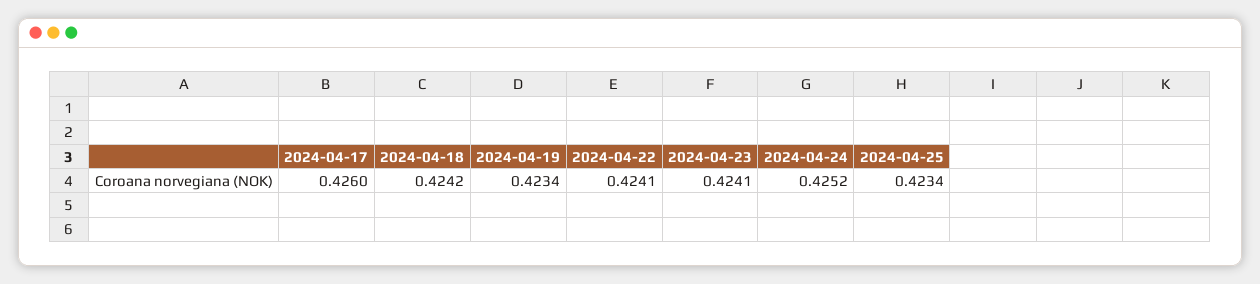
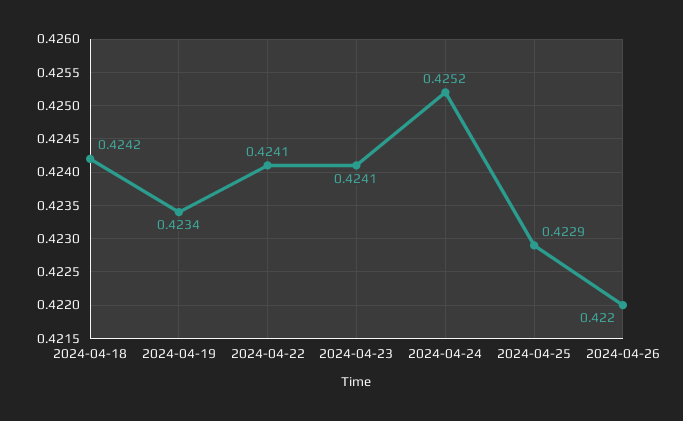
2024-04-17: 0.426 -> none
2024-04-25: 0.4234 -> 0.4229
2024-04-26: none -> 0.422

